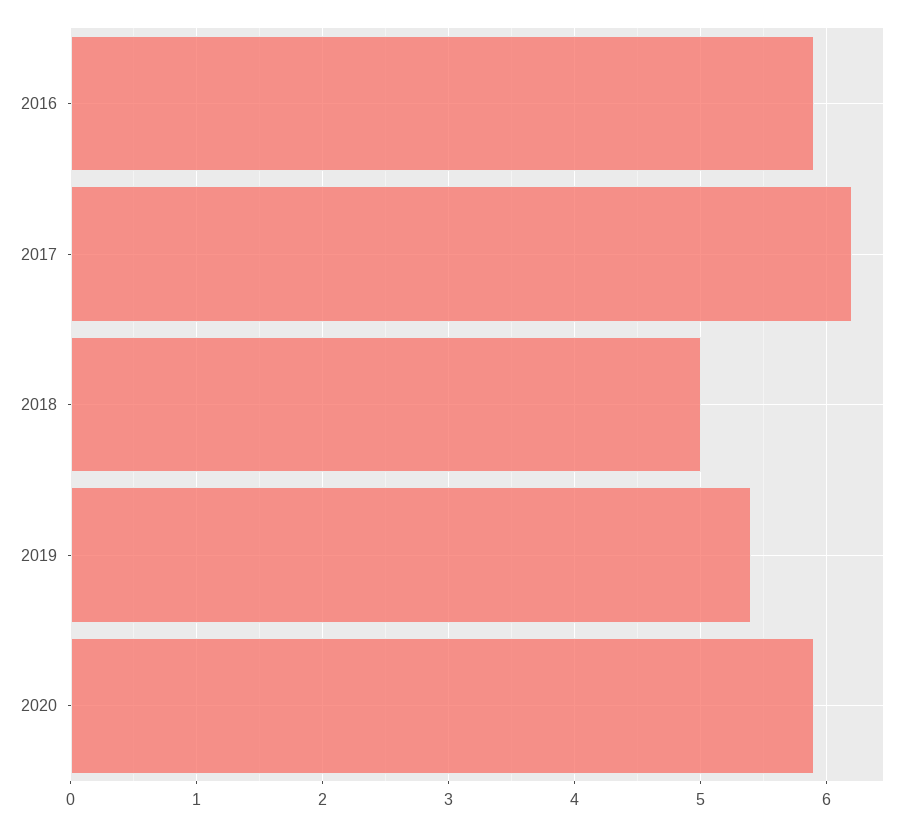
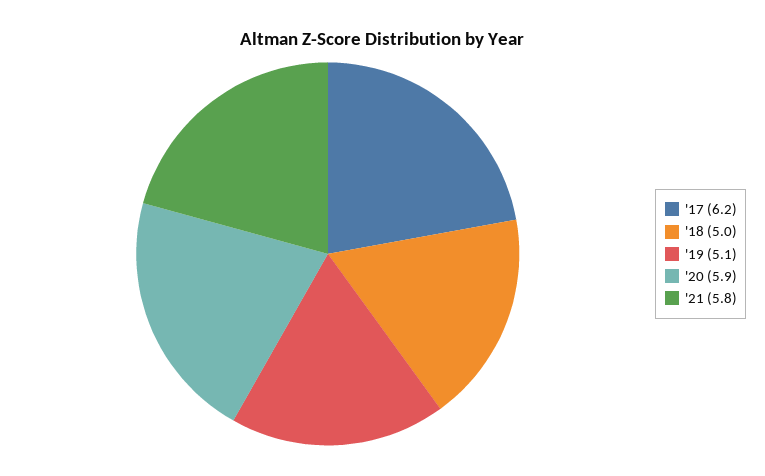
2016: 5.9 -> none
2019: 5.4 -> 5.1
'21: none -> 5.8

